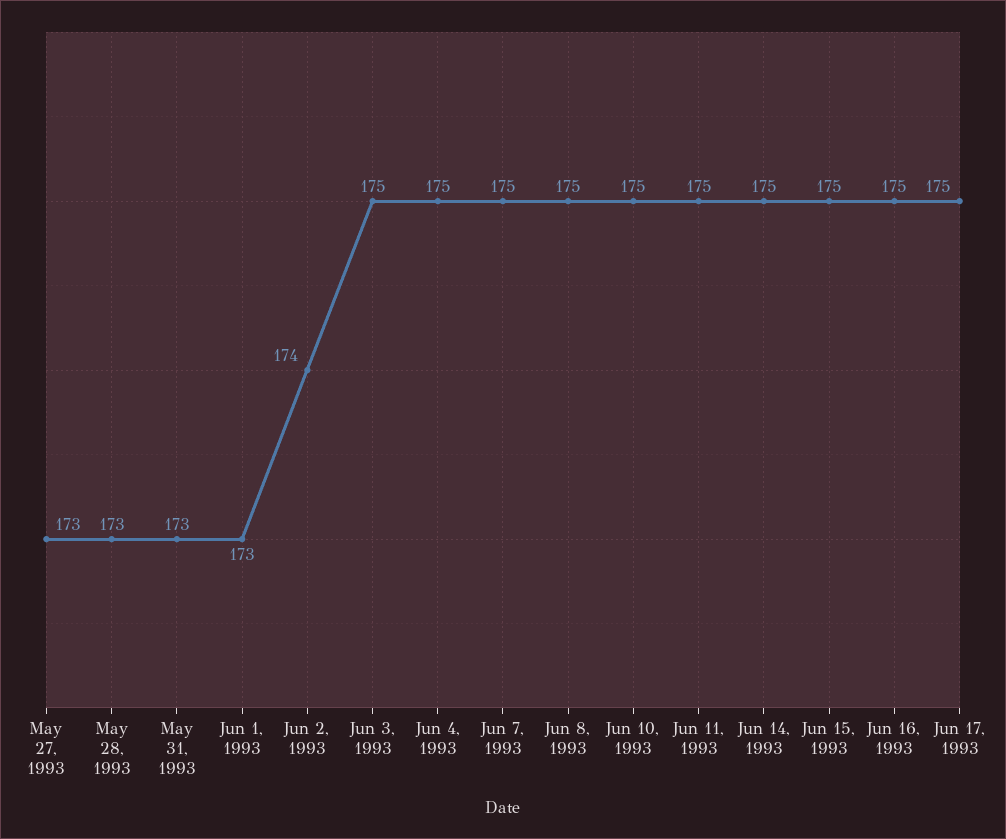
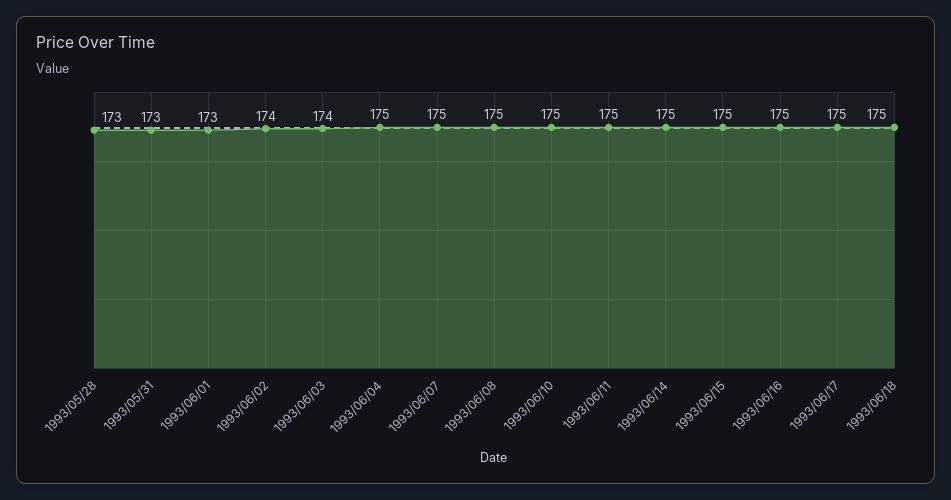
May 27, 1993: 173 -> none
Jun 3, 1993: 175 -> 174
1993/06/18: none -> 175

